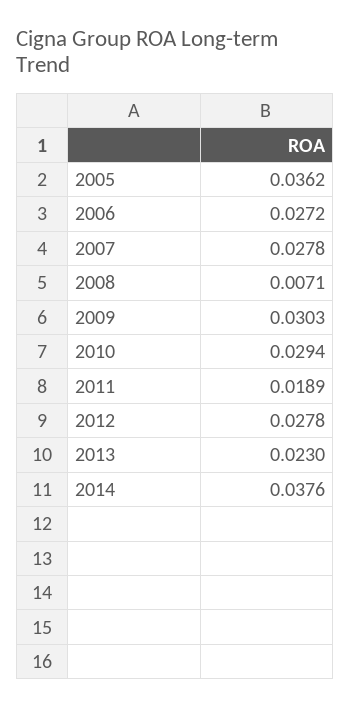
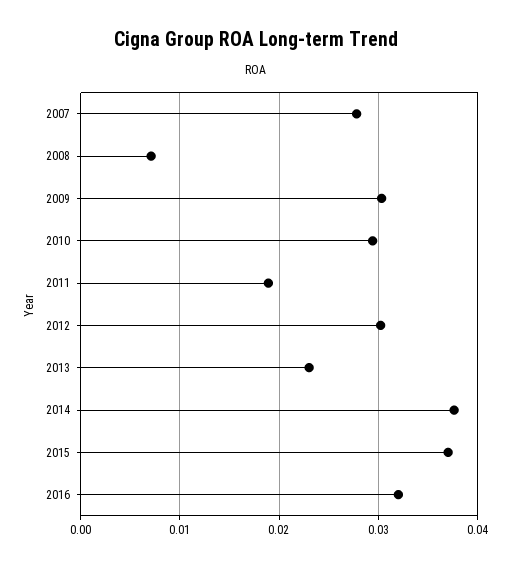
2005: 0.0362 -> none
2006: 0.0272 -> none
2012: 0.0278 -> 0.03
2015: none -> 0.037
2016: none -> 0.032

